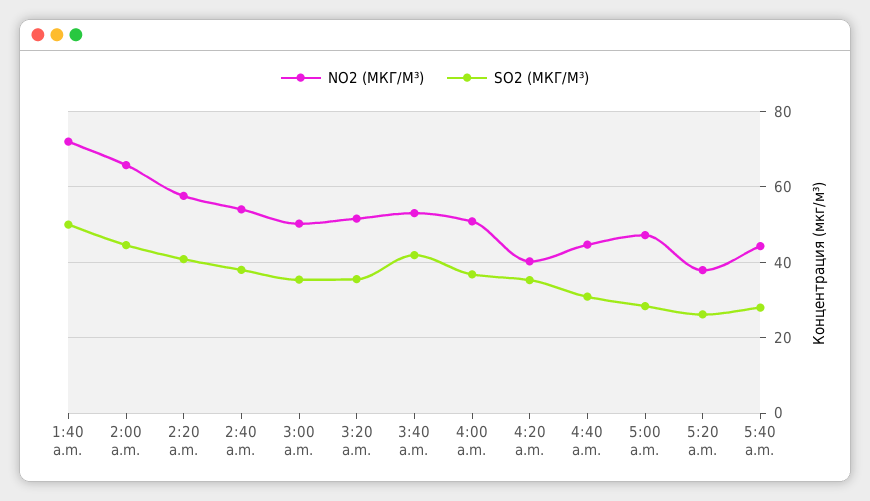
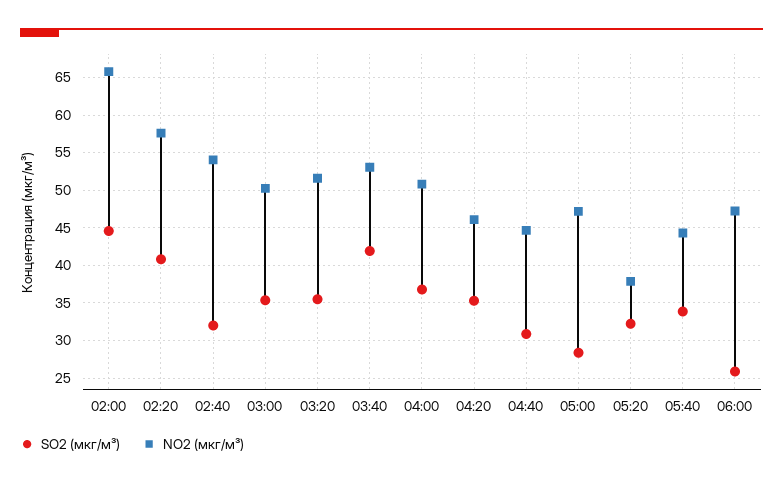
NO2 (МКГ/М³), 1:40 a.m.: 72 -> none
SO2 (МКГ/М³), 1:40 a.m.: 50 -> none
SO2 (МКГ/М³), 2:40 a.m.: 38 -> 32
NO2 (МКГ/М³), 4:20 a.m.: 40 -> 46
SO2 (МКГ/М³), 5:20 a.m.: 26 -> 32
SO2 (МКГ/М³), 5:40 a.m.: 28 -> 34
SO2 (МКГ/М³), 06:00: none -> 26
NO2 (МКГ/М³), 06:00: none -> 47

